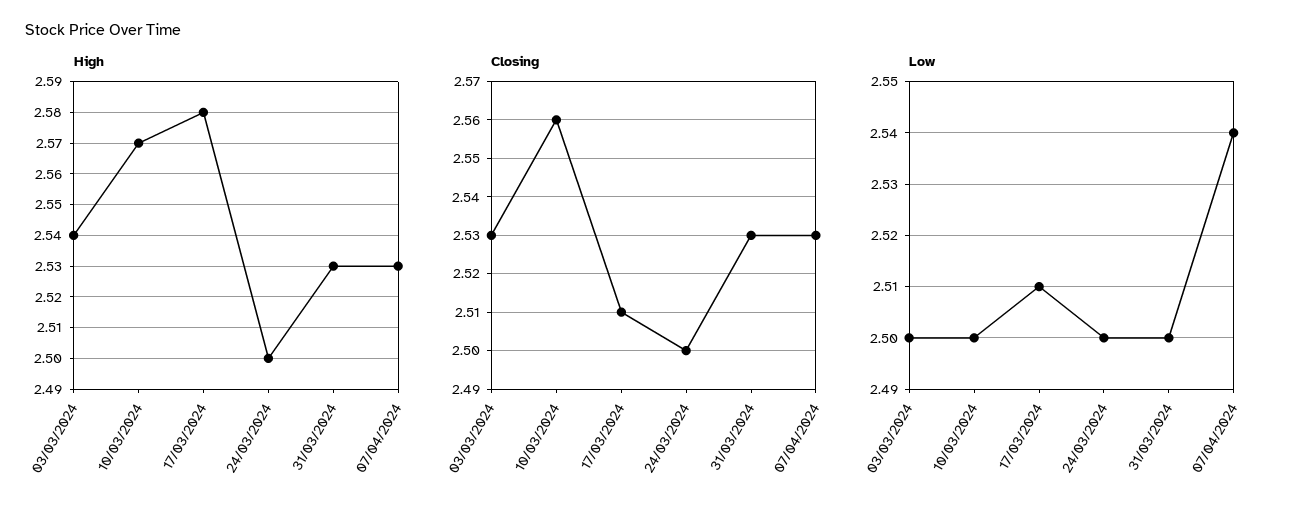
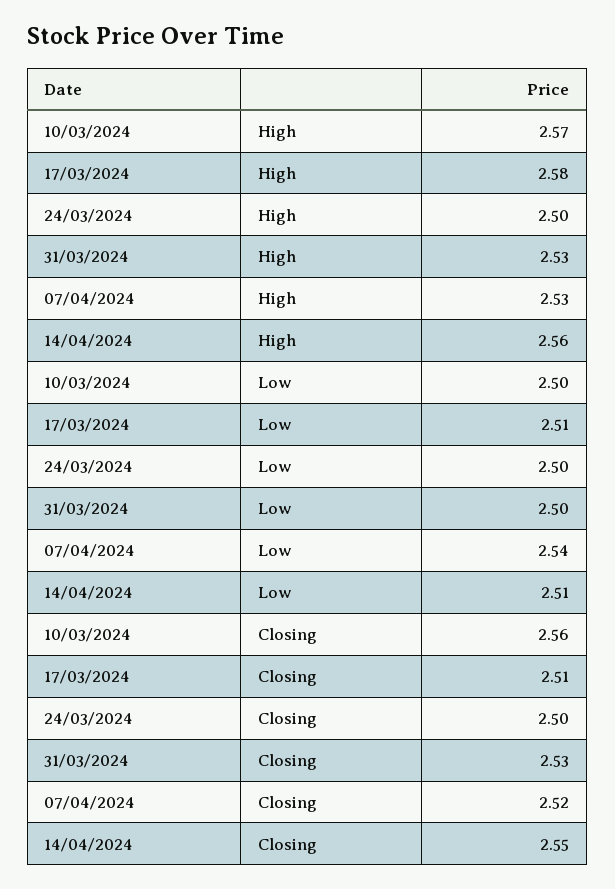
High, 03/03/2024: 2.54 -> none
Closing, 03/03/2024: 2.53 -> none
Closing, 07/04/2024: 2.53 -> 2.52
Low, 03/03/2024: 2.5 -> none
High, 14/04/2024: none -> 2.56
Low, 14/04/2024: none -> 2.51
Closing, 14/04/2024: none -> 2.55

